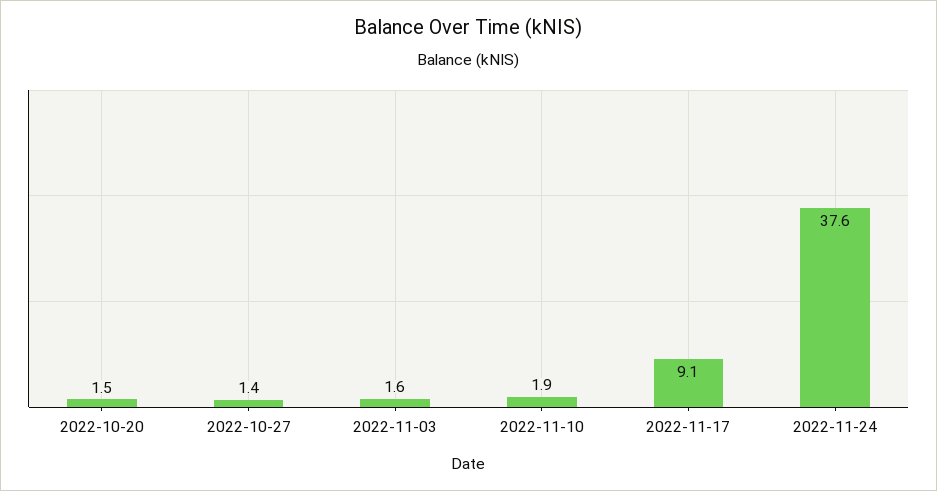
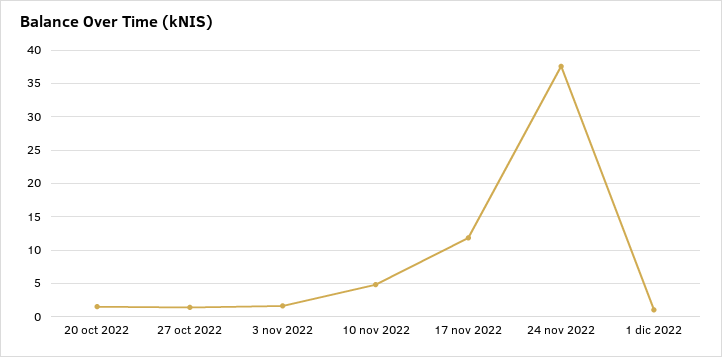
2022-11-10: 1.9 -> 5
2022-11-17: 9.1 -> 12
1 dic 2022: none -> 1

